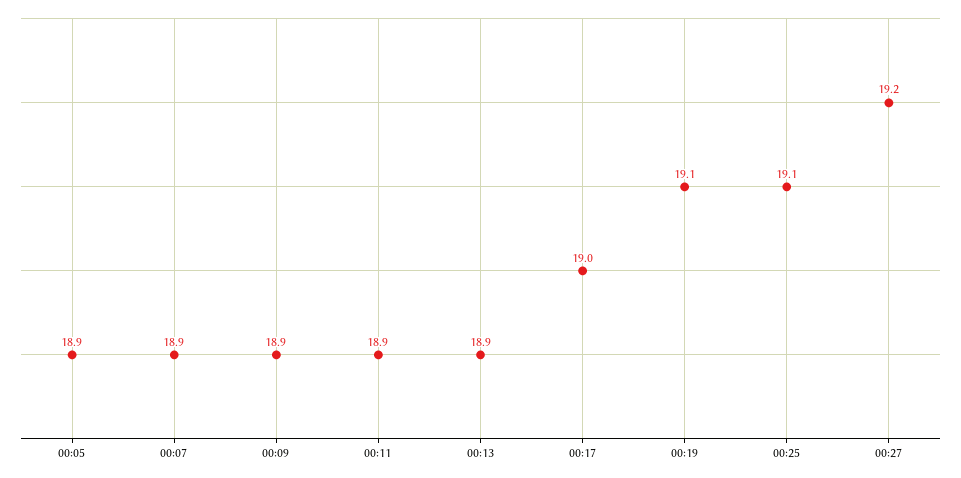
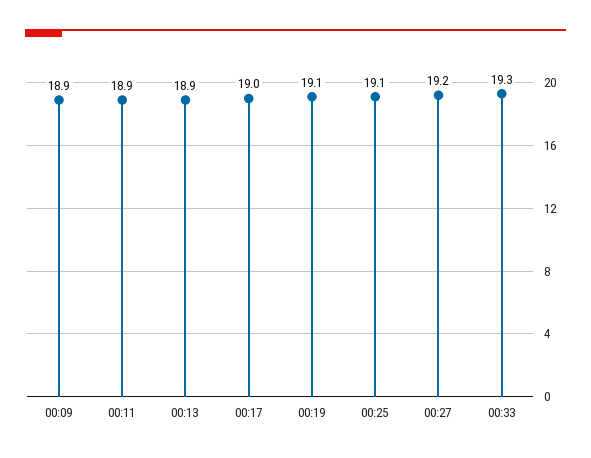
00:05: 18.9 -> none
00:07: 18.9 -> none
00:33: none -> 19.3

